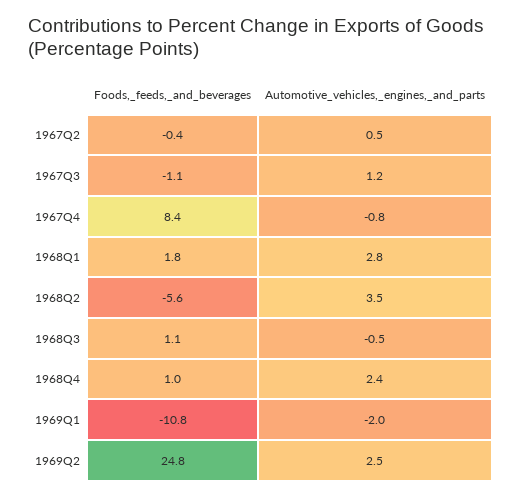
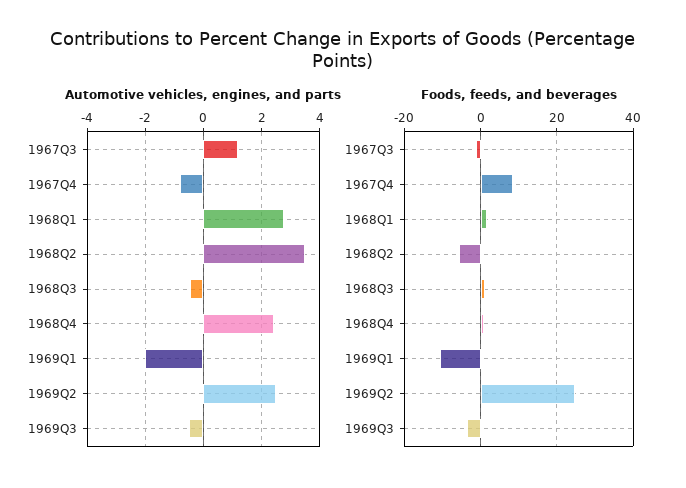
Foods,_feeds,_and_beverages, 1967Q2: -0.4 -> none
Automotive_vehicles,_engines,_and_parts, 1967Q2: 0.5 -> none
Automotive_vehicles,_engines,_and_parts, 1969Q3: none -> -0.5
Foods,_feeds,_and_beverages, 1969Q3: none -> -4

